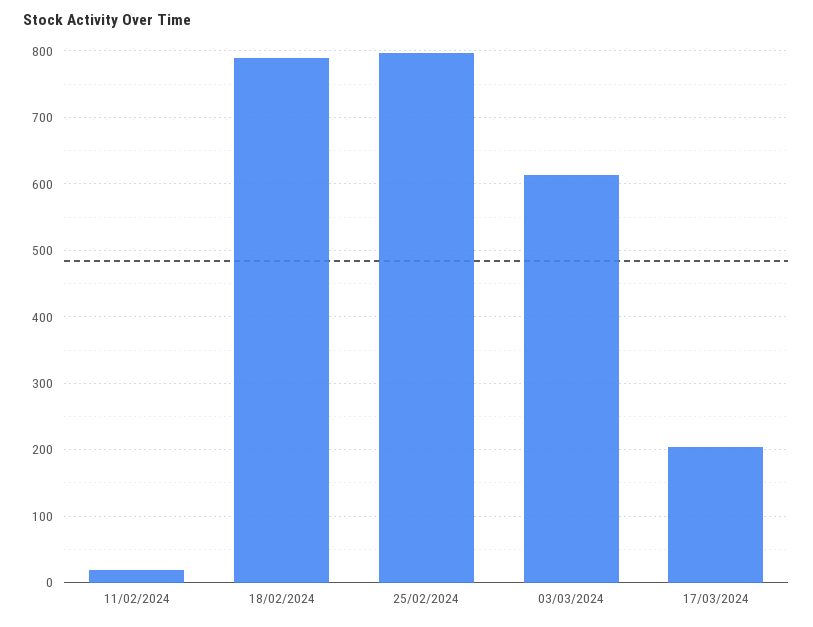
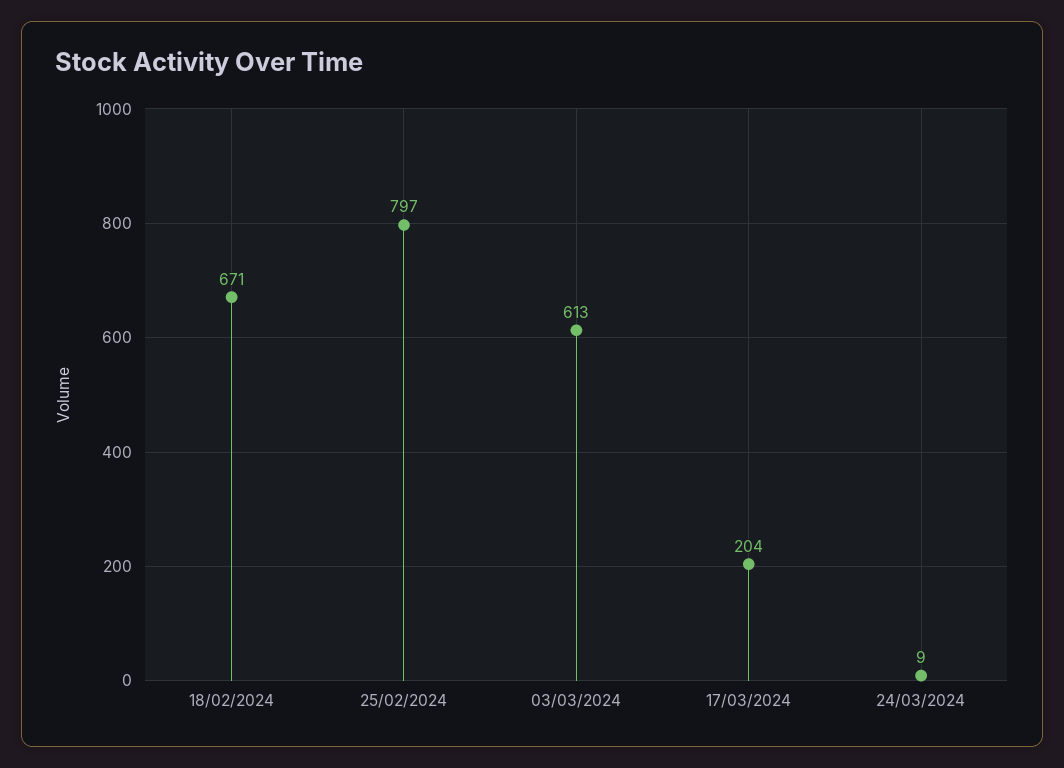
11/02/2024: 20 -> none
18/02/2024: 790 -> 671
24/03/2024: none -> 9

